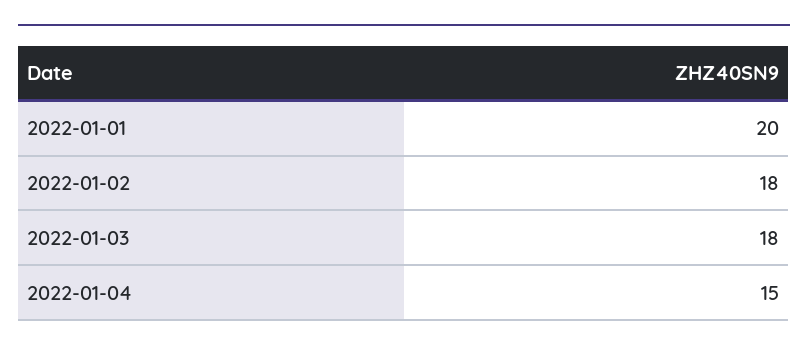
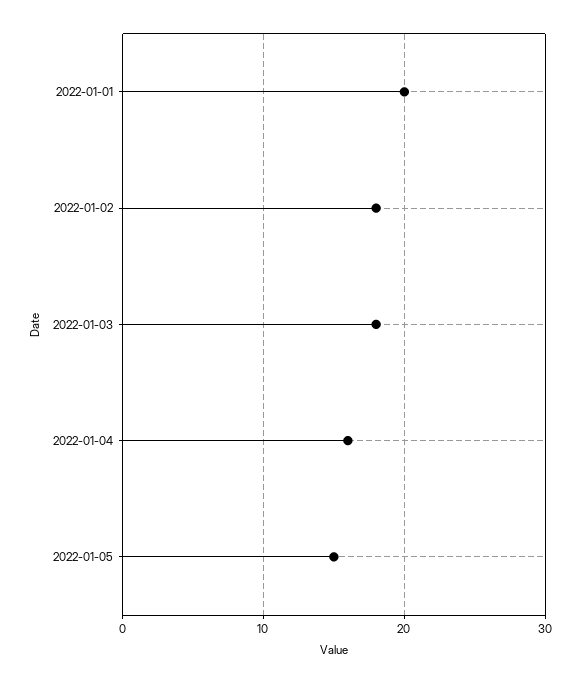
2022-01-04: 15 -> 16
2022-01-05: none -> 15

